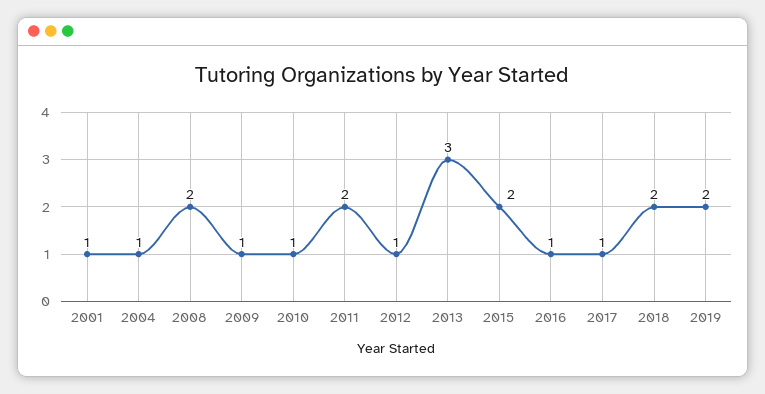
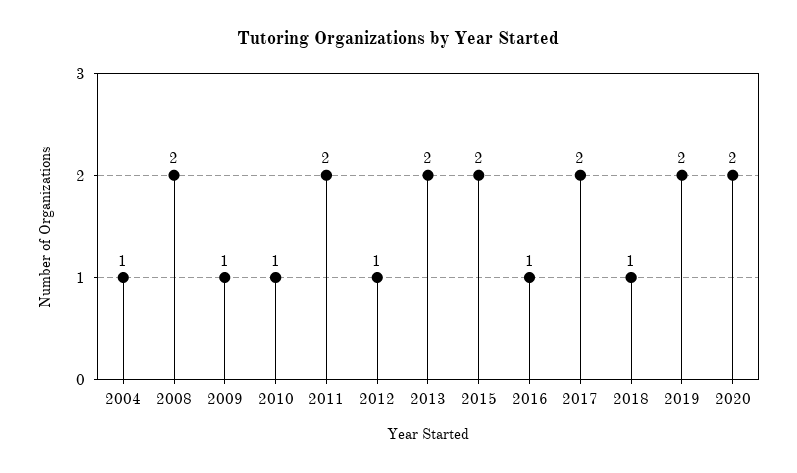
2001: 1 -> none
2013: 3 -> 2
2017: 1 -> 2
2018: 2 -> 1
2020: none -> 2

